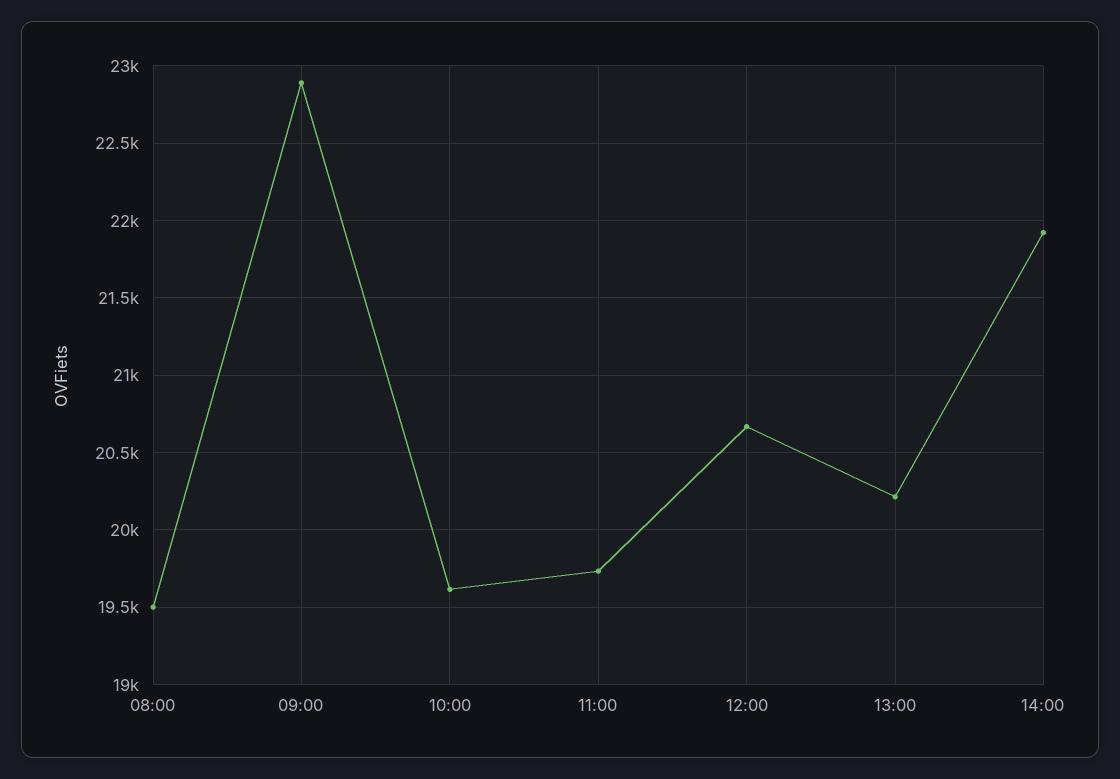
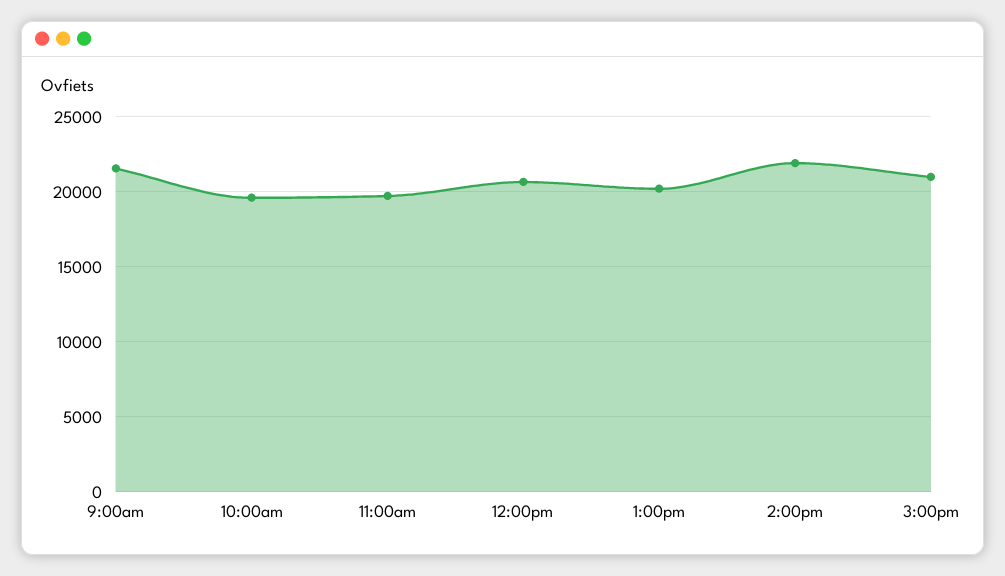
08:00: 19500 -> none
09:00: 22900 -> 21500
3:00pm: none -> 21000

